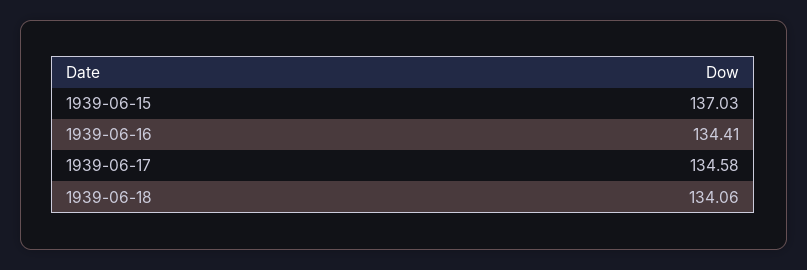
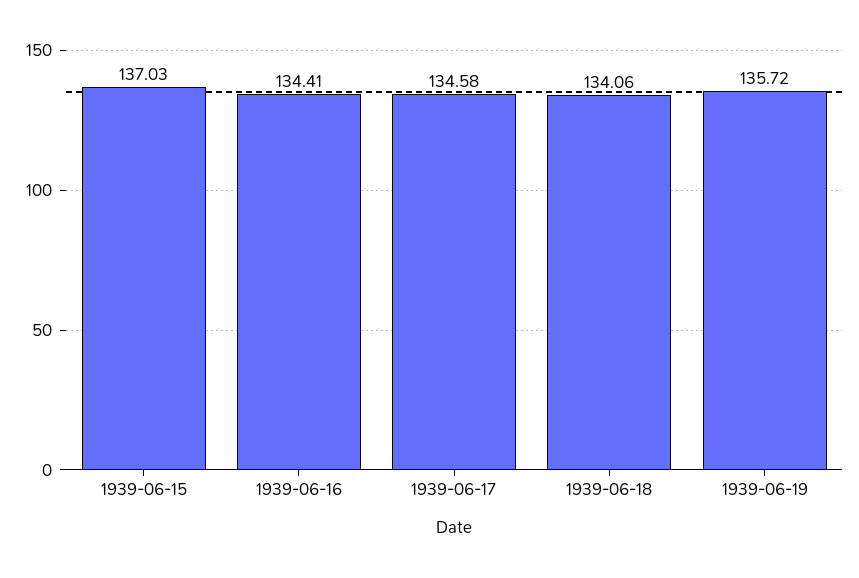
1939-06-19: none -> 135.72

